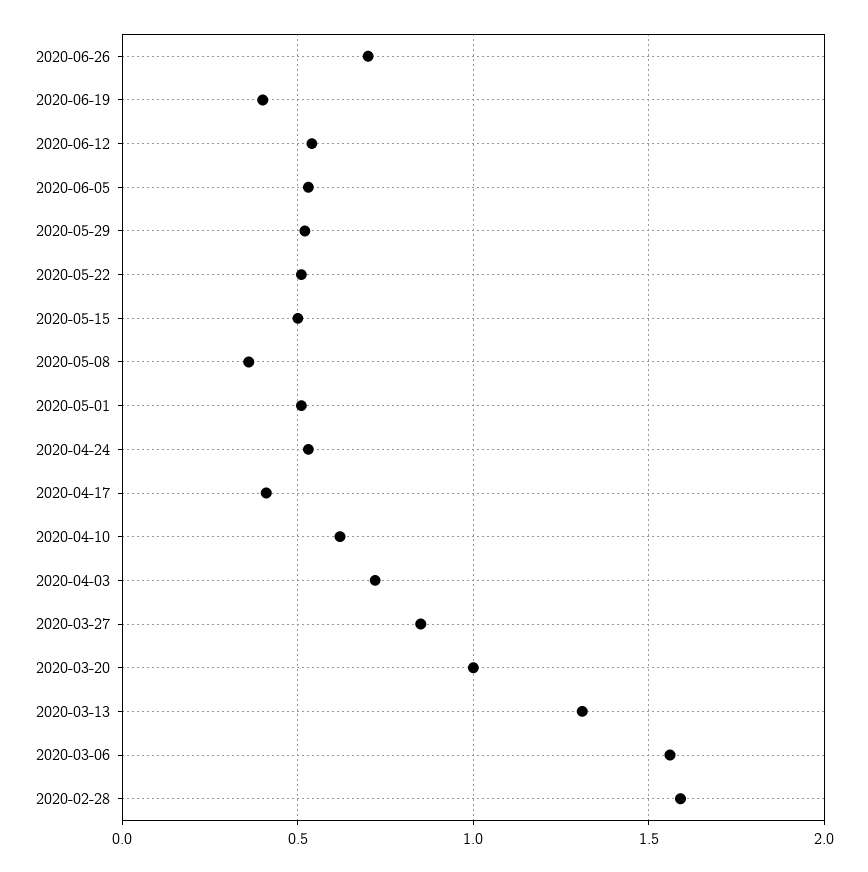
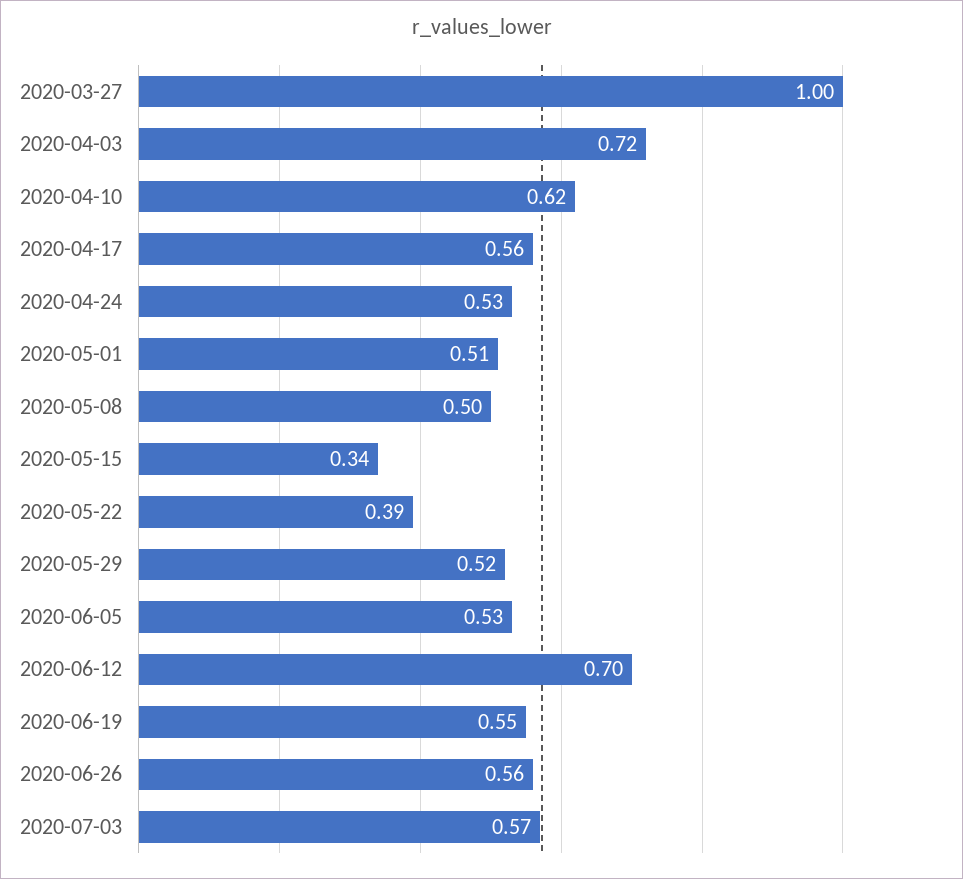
2020-06-26: 0.7 -> 0.56
2020-06-19: 0.4 -> 0.55
2020-06-12: 0.55 -> 0.7
2020-05-22: 0.5 -> 0.39
2020-05-15: 0.5 -> 0.34
2020-05-08: 0.35 -> 0.5
2020-04-17: 0.4 -> 0.56
2020-03-27: 0.85 -> 1
2020-03-20: 1 -> none
2020-03-13: 1.3 -> none
2020-03-06: 1.55 -> none
2020-02-28: 1.6 -> none
2020-07-03: none -> 0.57

